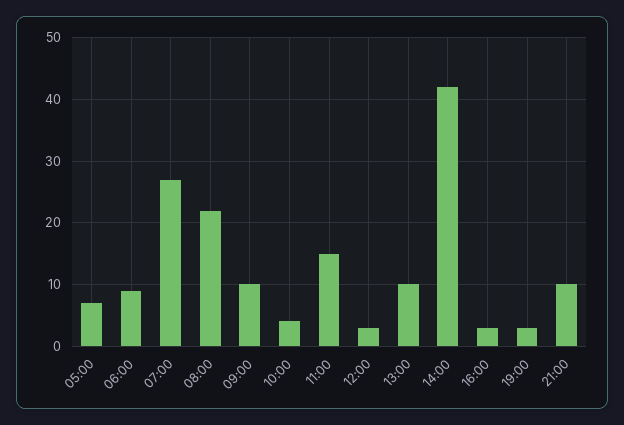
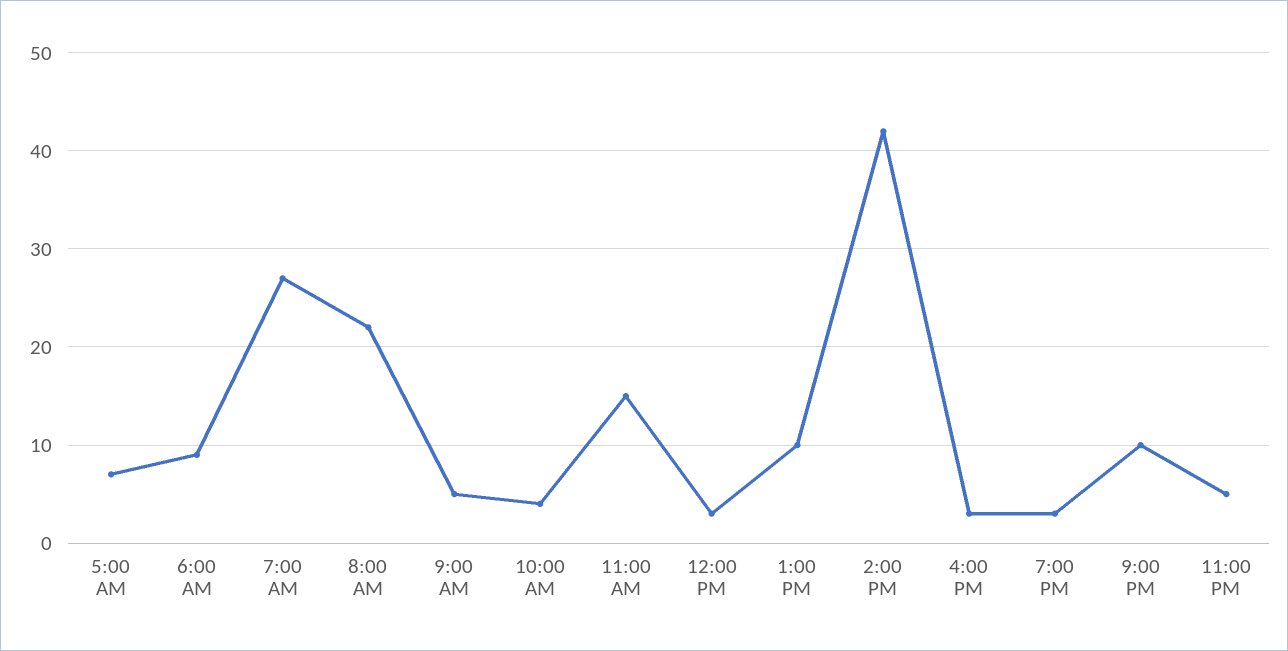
09:00: 10 -> 5
11:00 PM: none -> 5

